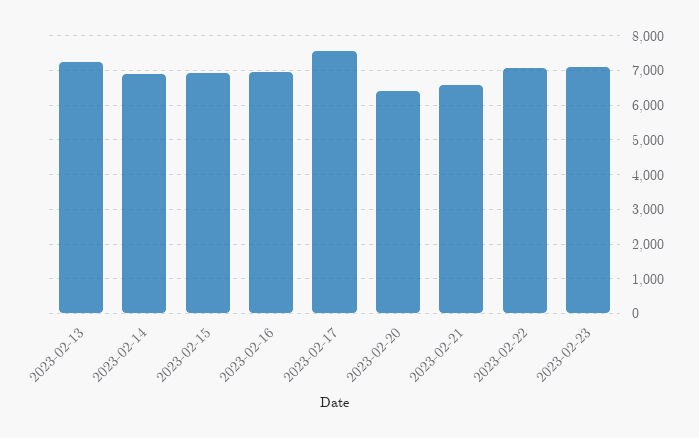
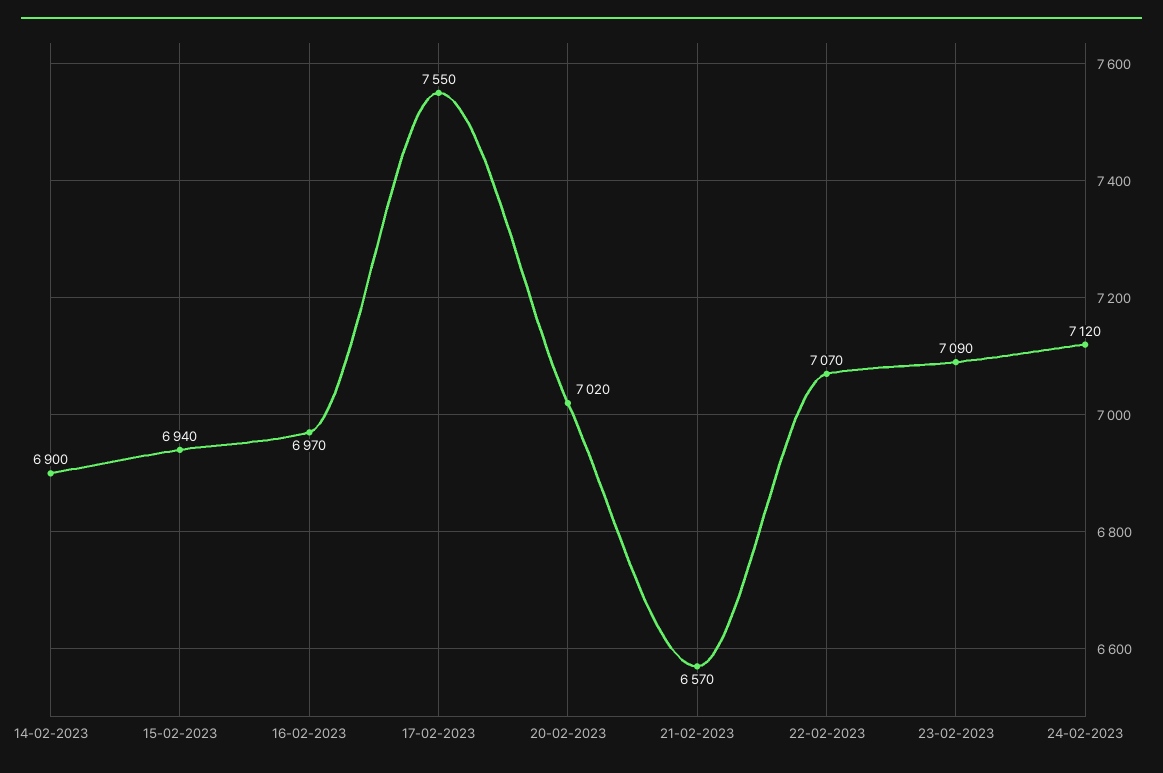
2023-02-13: 7200 -> none
2023-02-20: 6400 -> 7020
24-02-2023: none -> 7120

